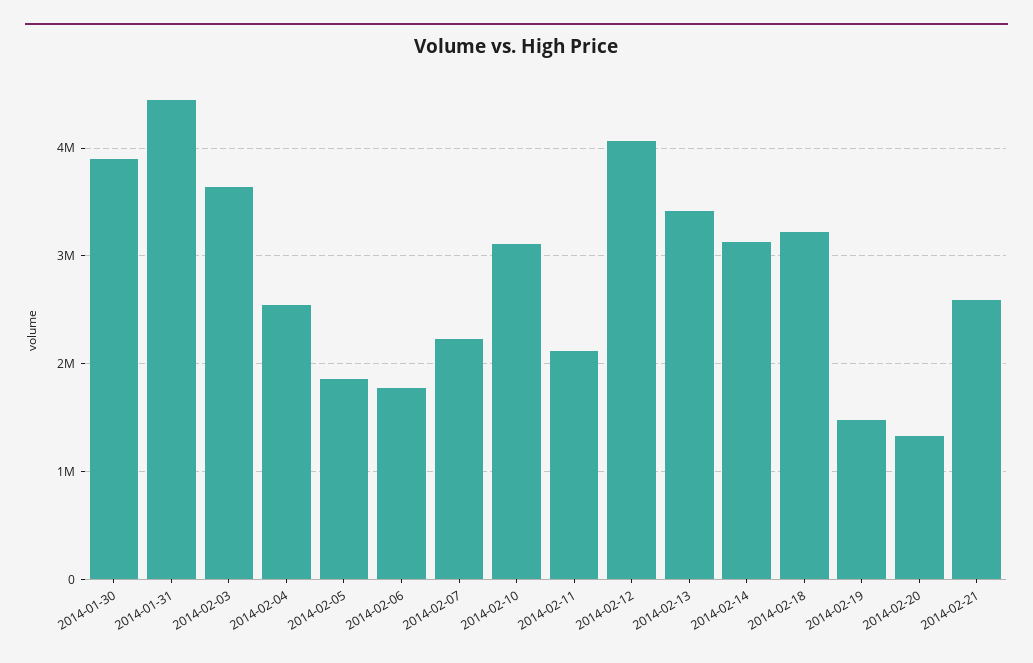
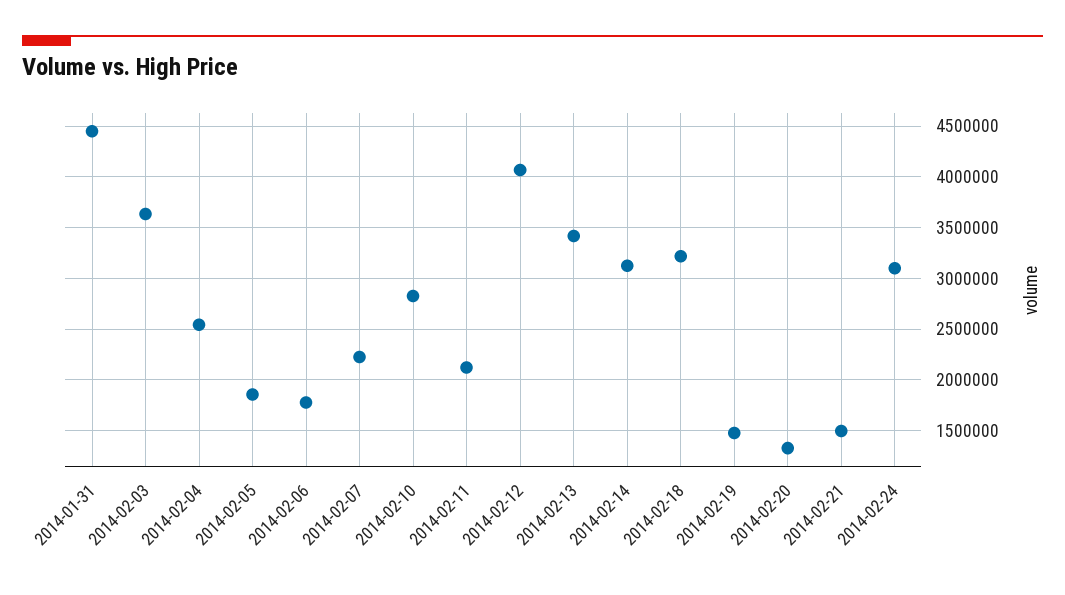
2014-01-30: 3900000 -> none
2014-02-10: 3100000 -> 2800000
2014-02-21: 2600000 -> 1500000
2014-02-24: none -> 3100000

